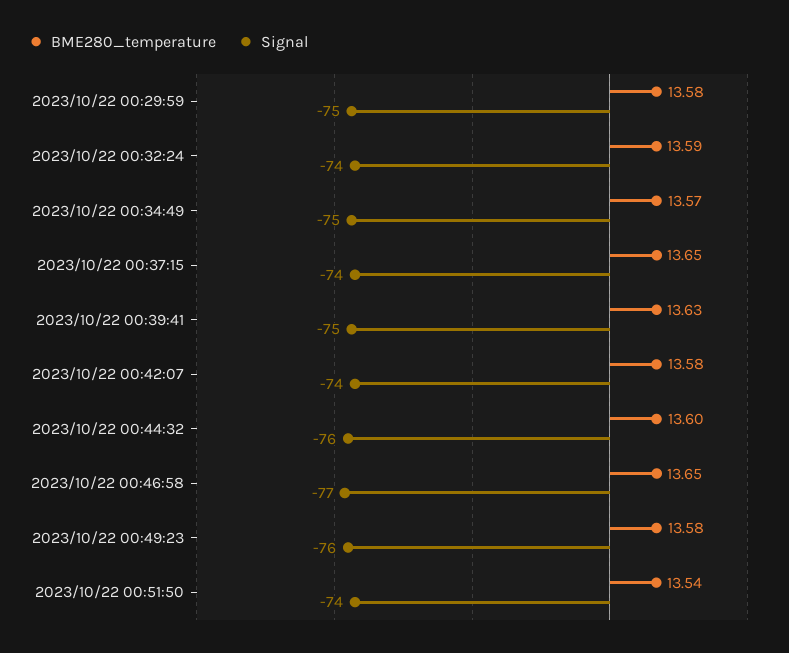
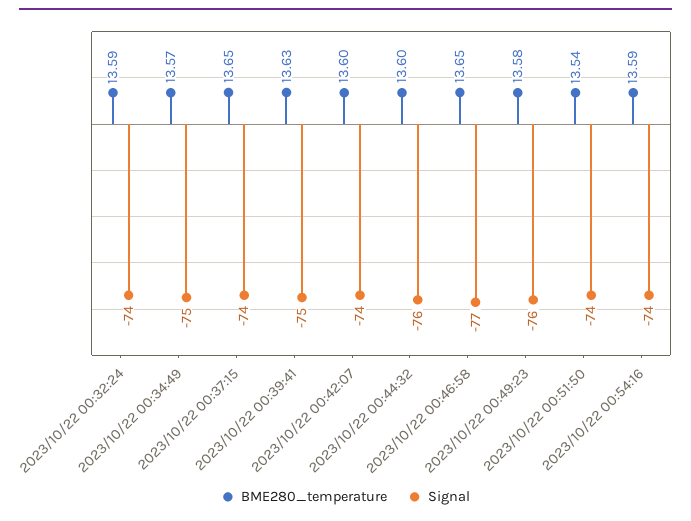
BME280_temperature, 2023/10/22 00:29:59: 13.58 -> none
Signal, 2023/10/22 00:29:59: -75 -> none
BME280_temperature, 2023/10/22 00:42:07: 13.58 -> 13.6
BME280_temperature, 2023/10/22 00:54:16: none -> 13.59
Signal, 2023/10/22 00:54:16: none -> -74

